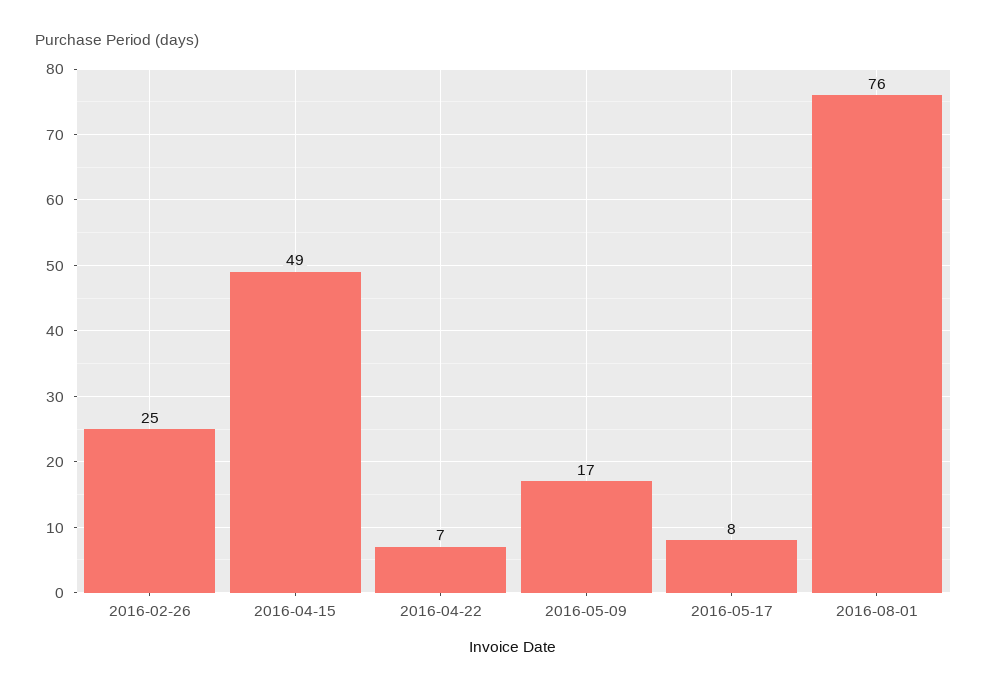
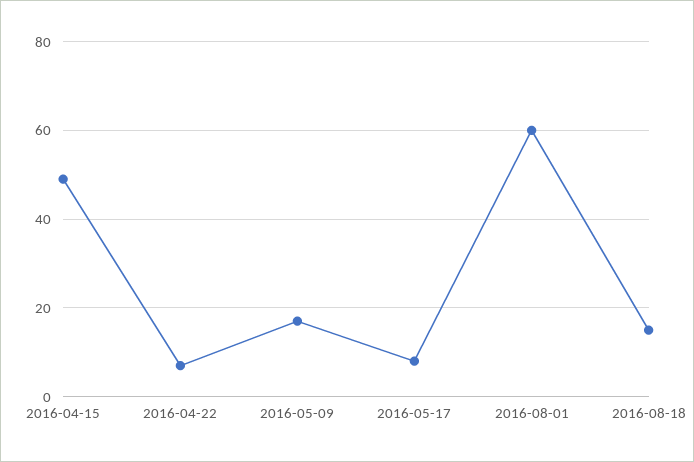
2016-02-26: 25 -> none
2016-08-01: 76 -> 60
2016-08-18: none -> 15

